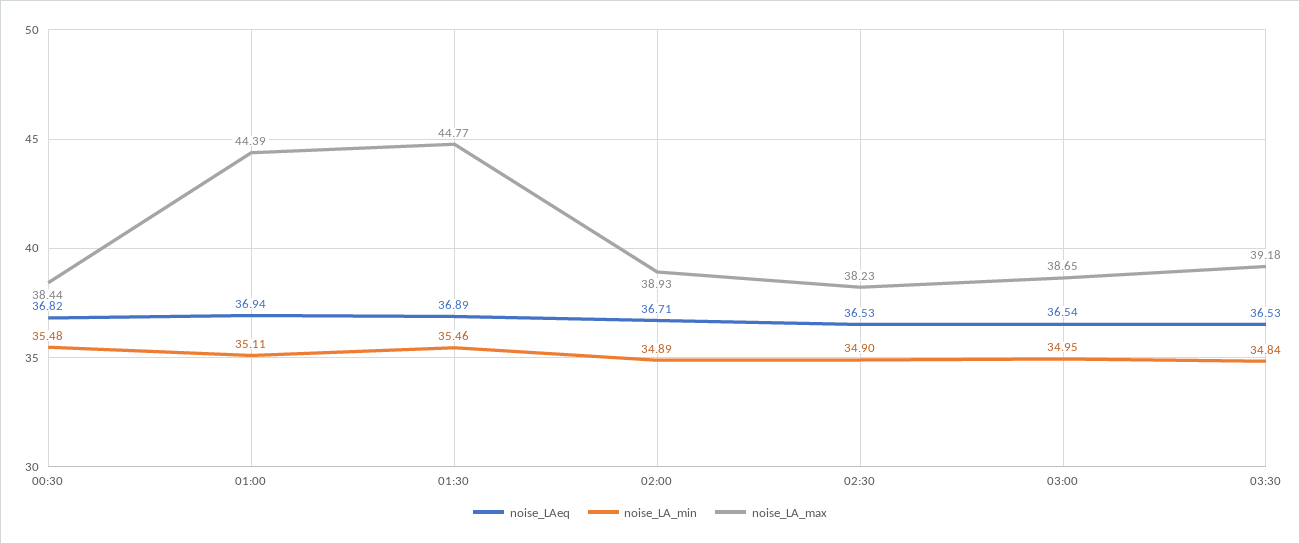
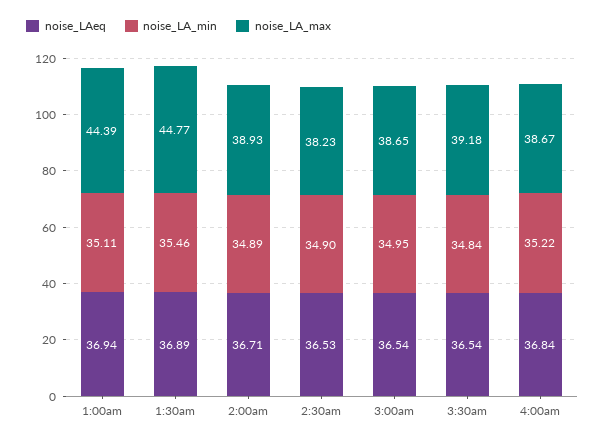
noise_LAeq, 00:30: 36.82 -> none
noise_LA_min, 00:30: 35.48 -> none
noise_LA_max, 00:30: 38.44 -> none
noise_LAeq, 03:30: 36.53 -> 36.54
noise_LAeq, 4:00am: none -> 36.84
noise_LA_min, 4:00am: none -> 35.22
noise_LA_max, 4:00am: none -> 38.67

